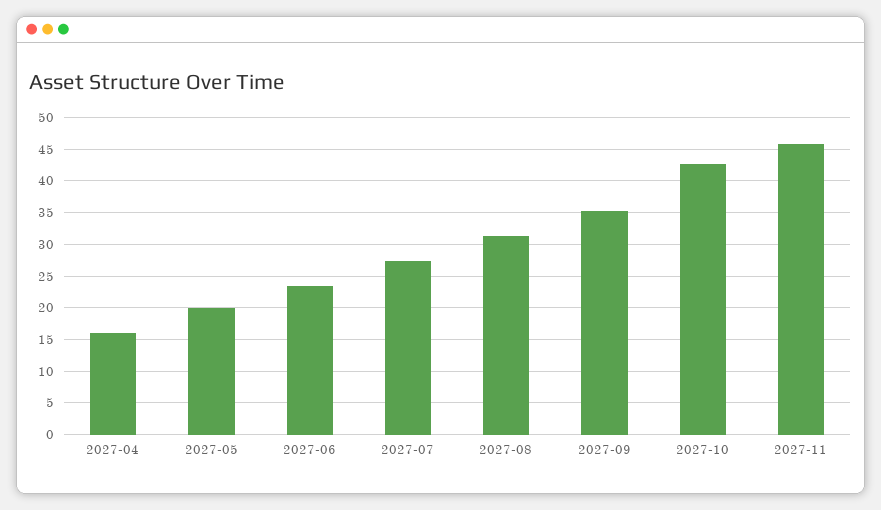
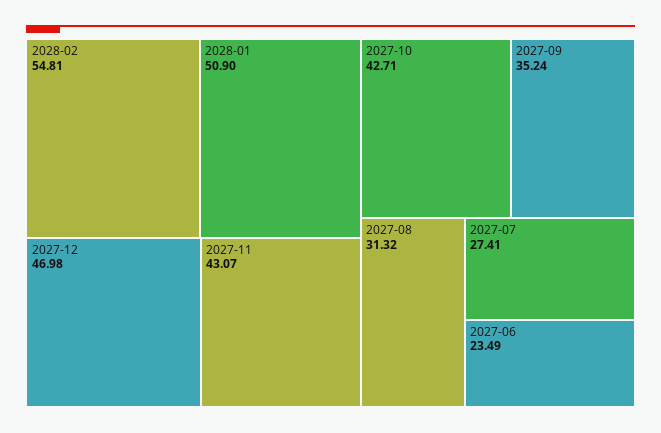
2027-04: 16 -> none
2027-05: 20 -> none
2027-11: 46 -> 43.07
2028-02: none -> 54.81
2028-01: none -> 50.9
2027-12: none -> 46.98

